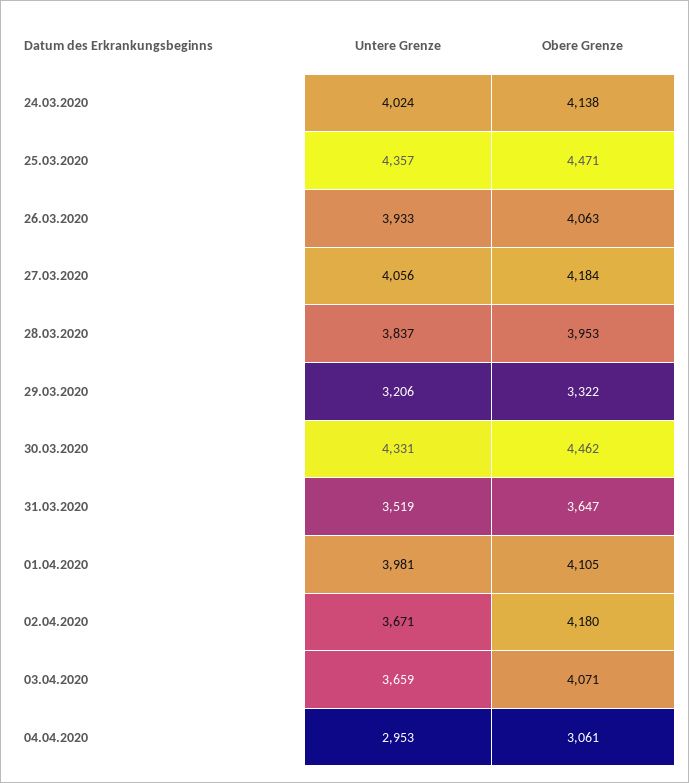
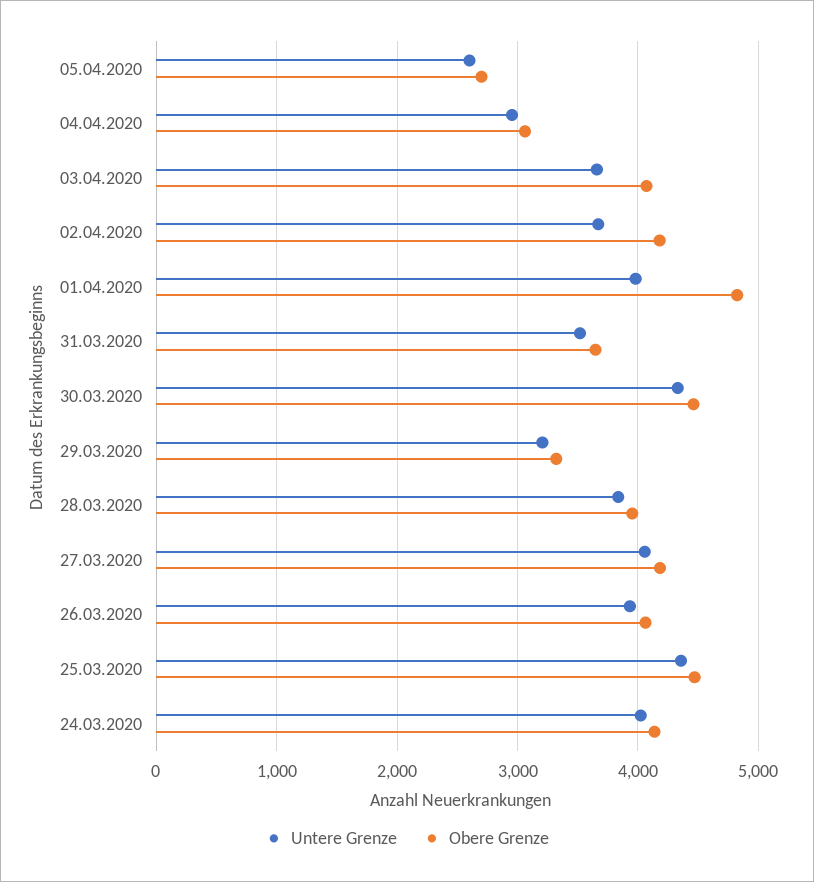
Obere Grenze, 01.04.2020: 4105 -> 4800
Untere Grenze, 05.04.2020: none -> 2600
Obere Grenze, 05.04.2020: none -> 2700

